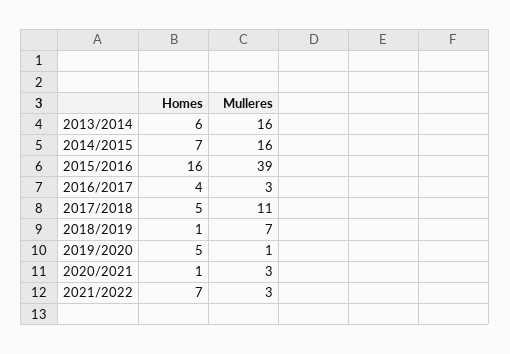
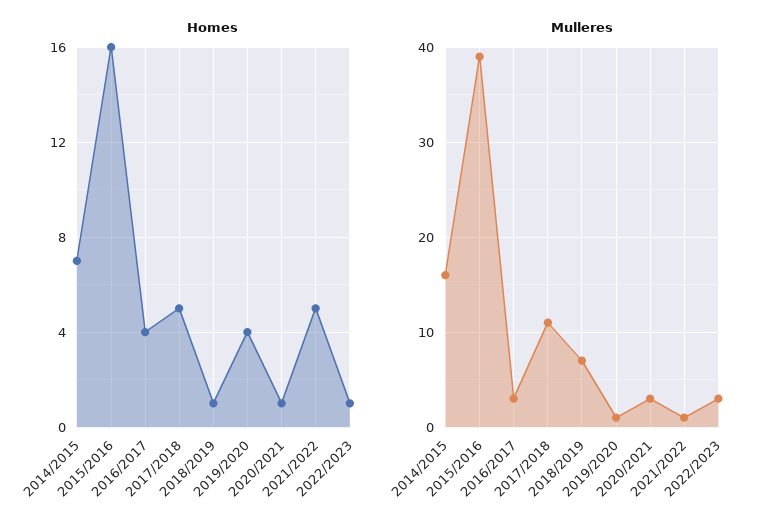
Homes, 2013/2014: 6 -> none
Mulleres, 2013/2014: 16 -> none
Homes, 2019/2020: 5 -> 4
Homes, 2021/2022: 7 -> 5
Mulleres, 2021/2022: 3 -> 1
Homes, 2022/2023: none -> 1
Mulleres, 2022/2023: none -> 3

